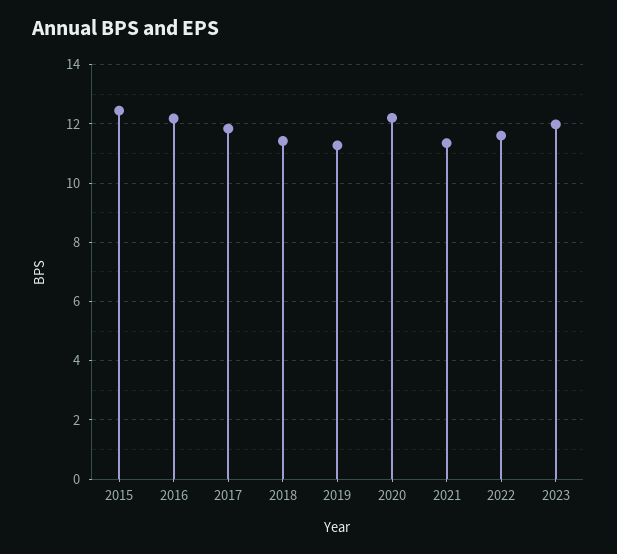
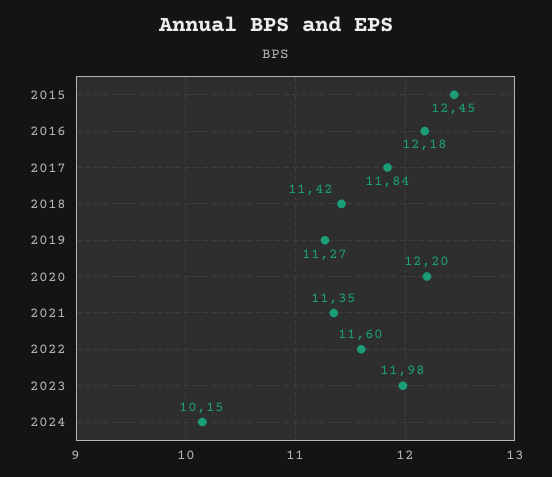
2024: none -> 10.15

